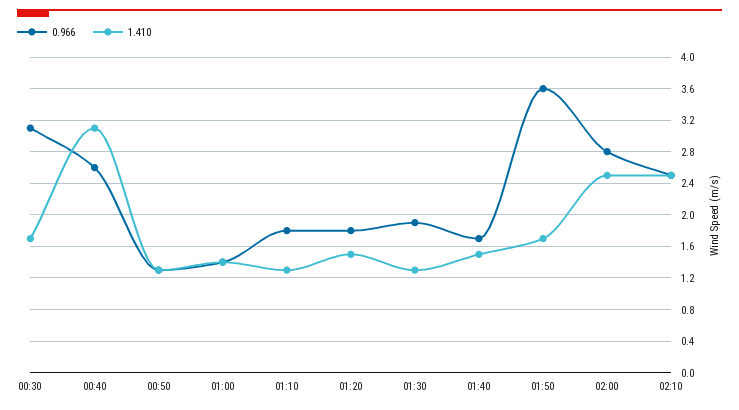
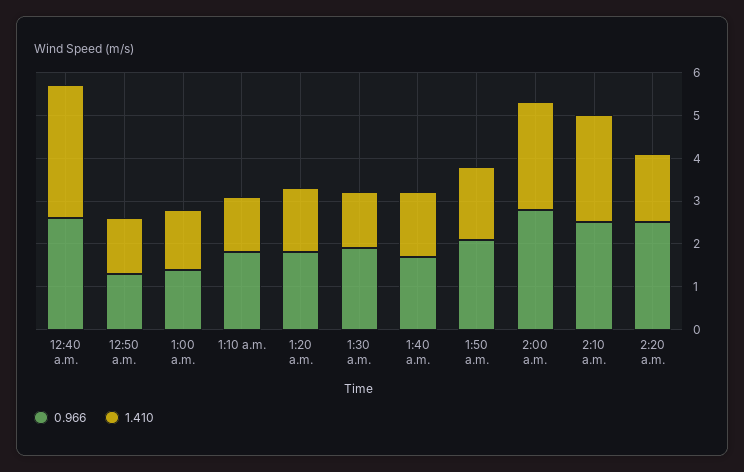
0.966, 00:30: 3.1 -> none
1.410, 00:30: 1.7 -> none
0.966, 01:50: 3.6 -> 2
0.966, 2:20 a.m.: none -> 2.5
1.410, 2:20 a.m.: none -> 1.5

